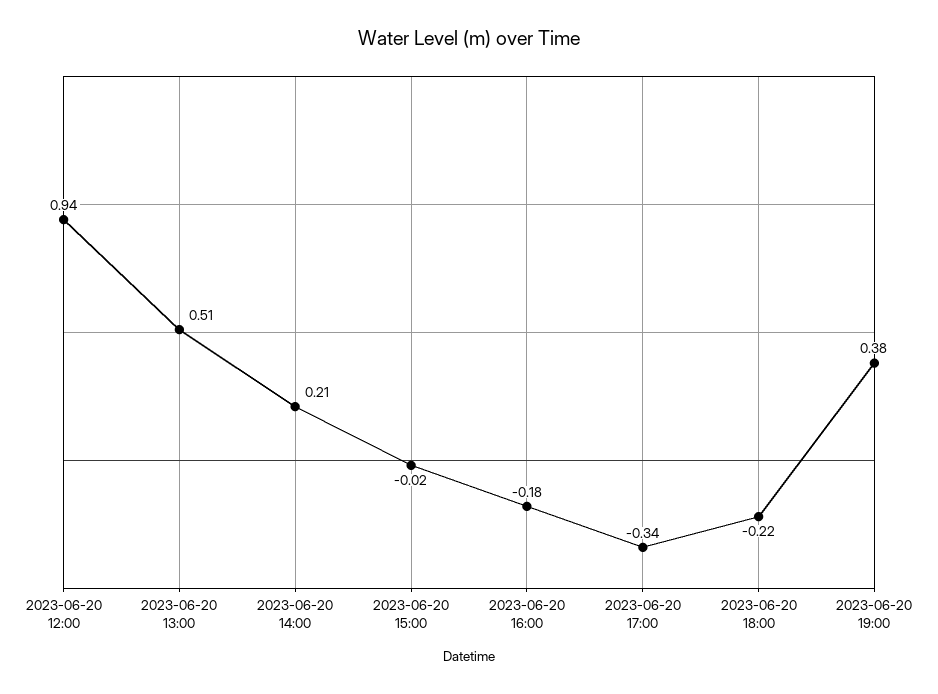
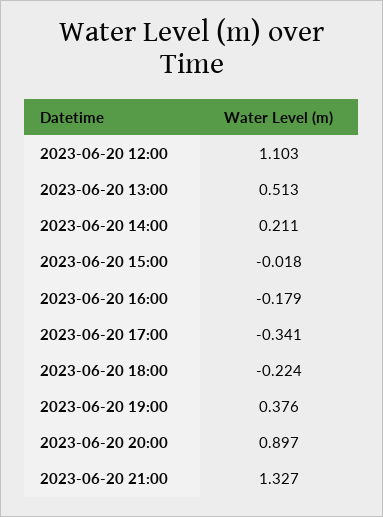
2023-06-20 12:00: 0.94 -> 1.103
2023-06-20 20:00: none -> 0.897
2023-06-20 21:00: none -> 1.327

